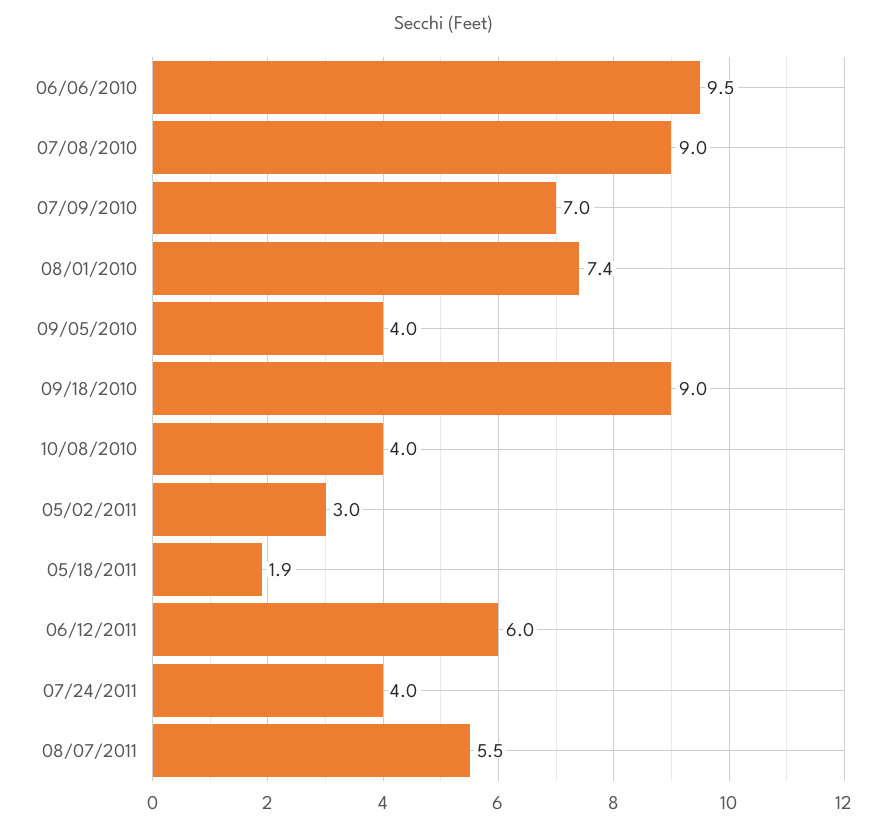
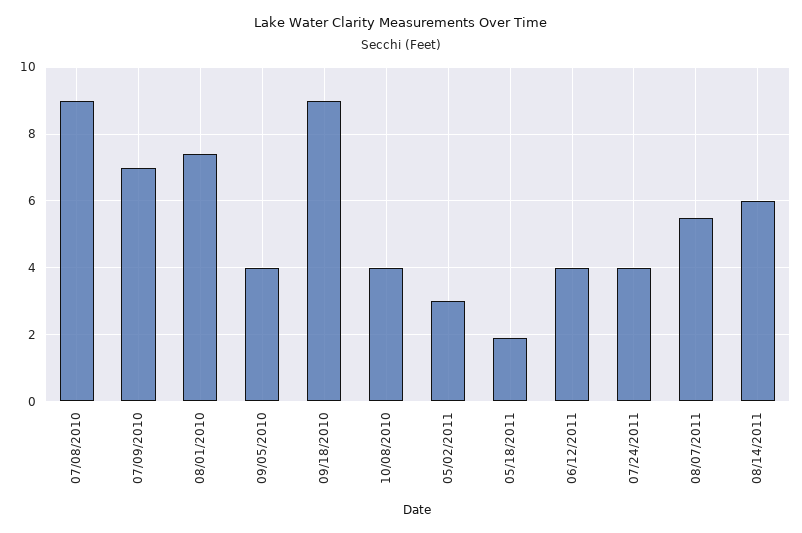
06/06/2010: 9.5 -> none
06/12/2011: 6 -> 4
08/14/2011: none -> 6

